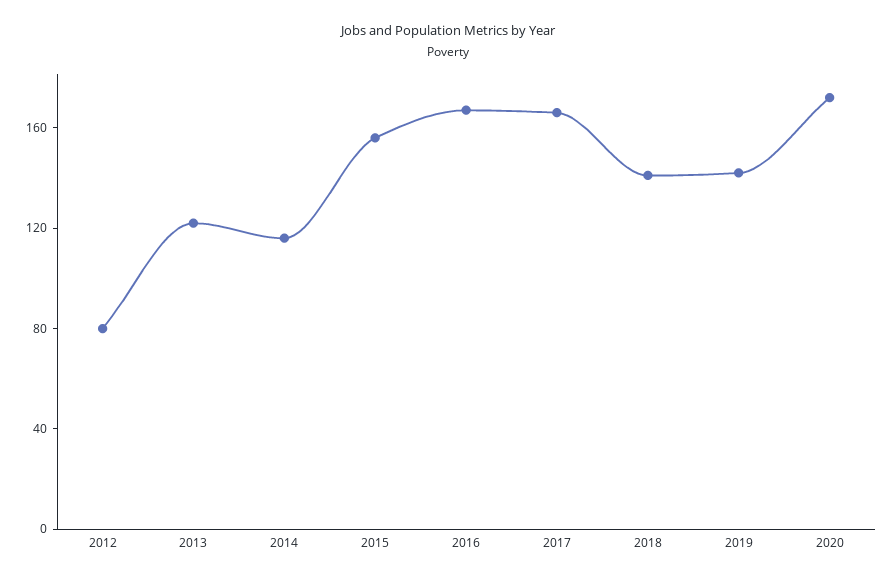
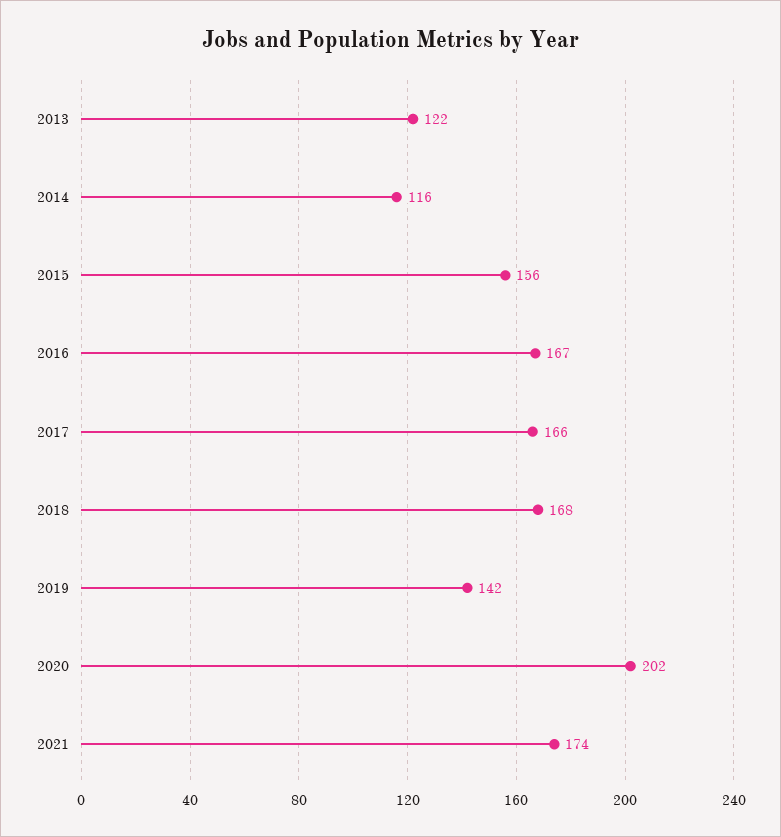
2012: 80 -> none
2018: 140 -> 168
2020: 170 -> 202
2021: none -> 174

